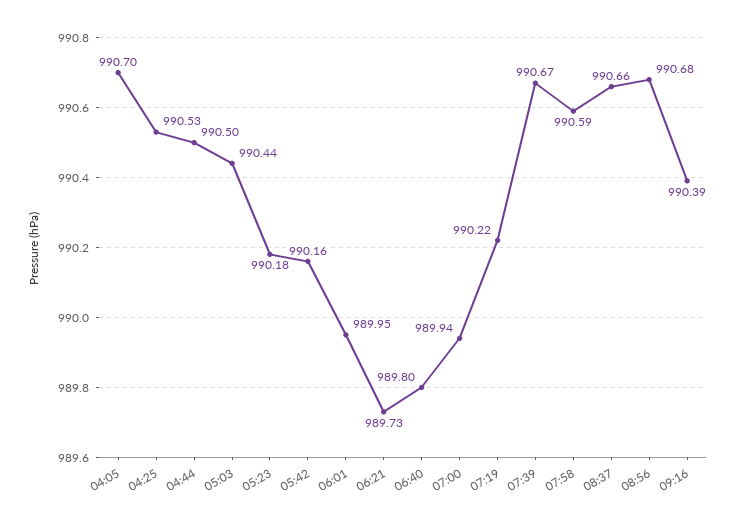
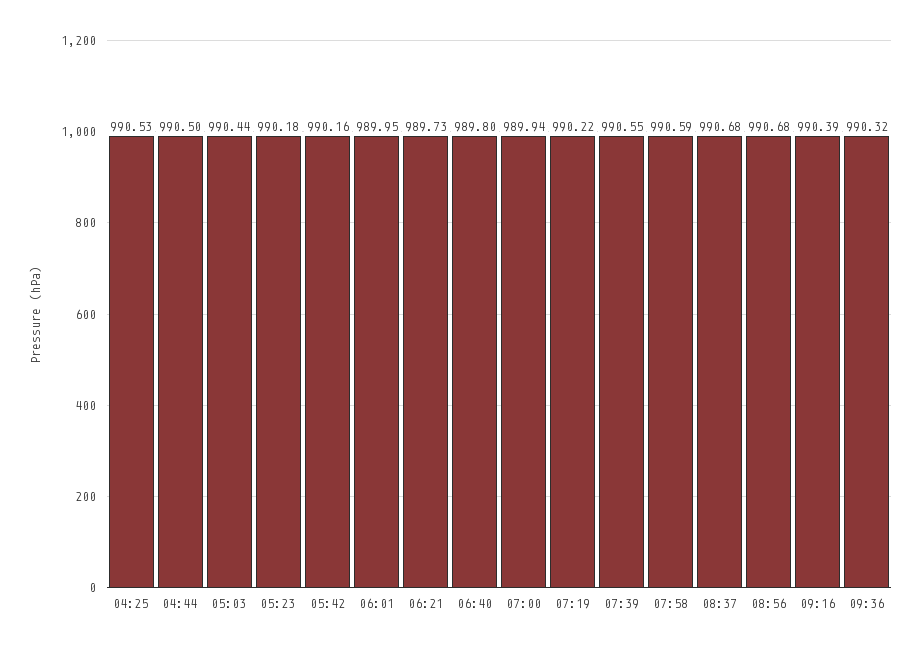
04:05: 990.7 -> none
07:39: 990.67 -> 990.55
08:37: 990.66 -> 990.68
09:36: none -> 990.32

